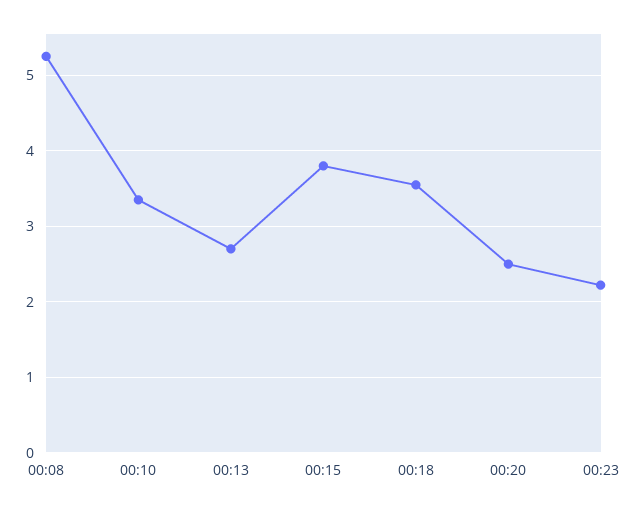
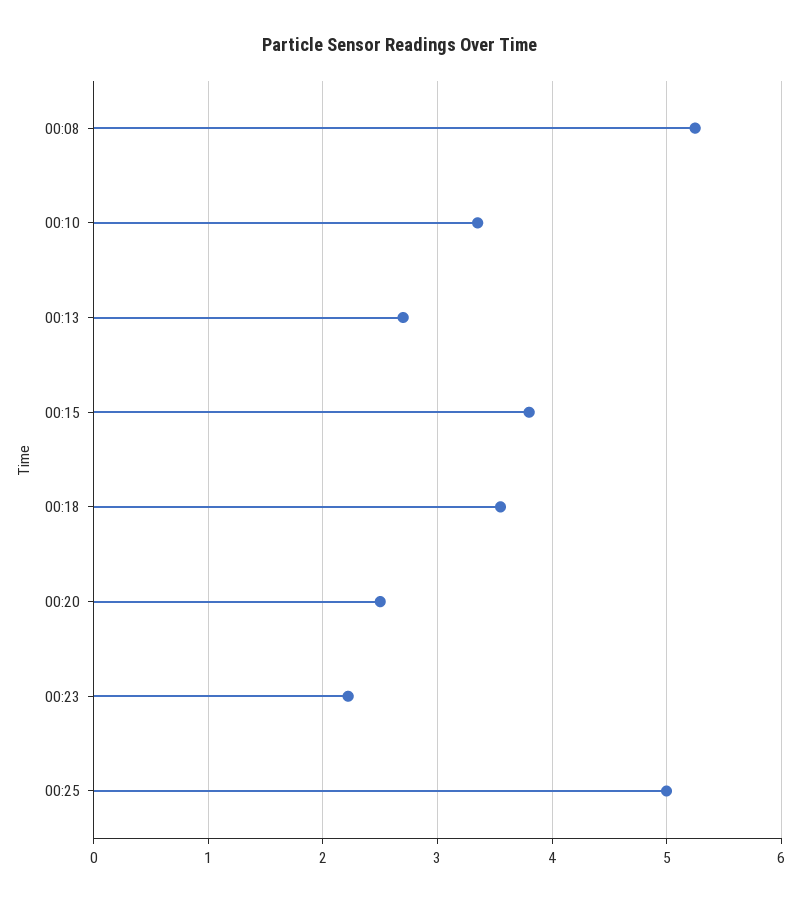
00:25: none -> 5

